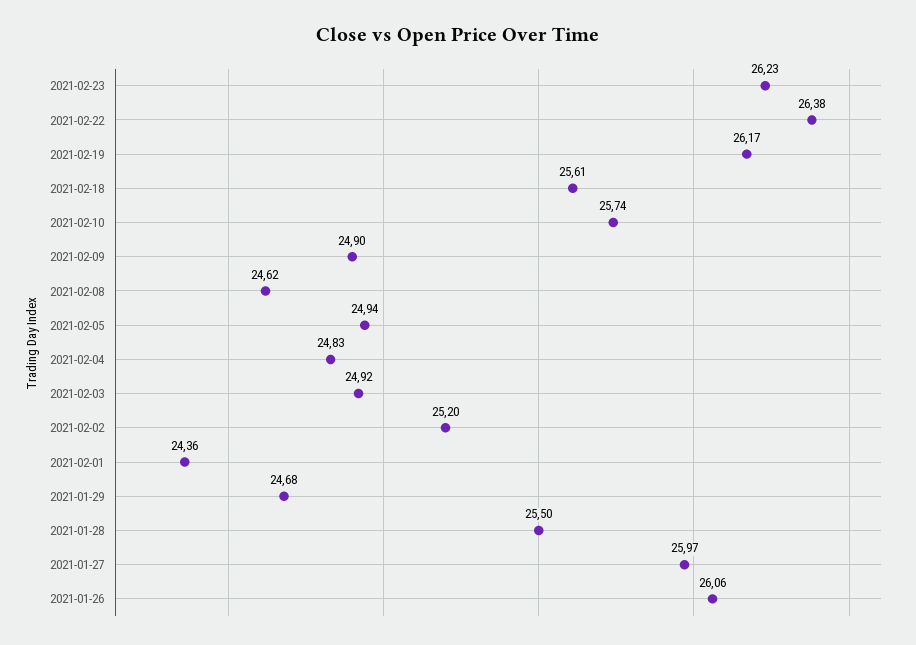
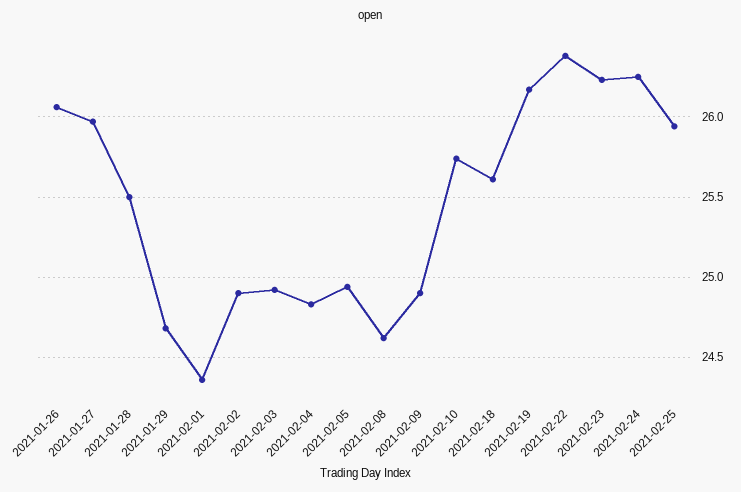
2021-02-02: 25.2 -> 24.9
2021-02-24: none -> 26.25
2021-02-25: none -> 25.95

